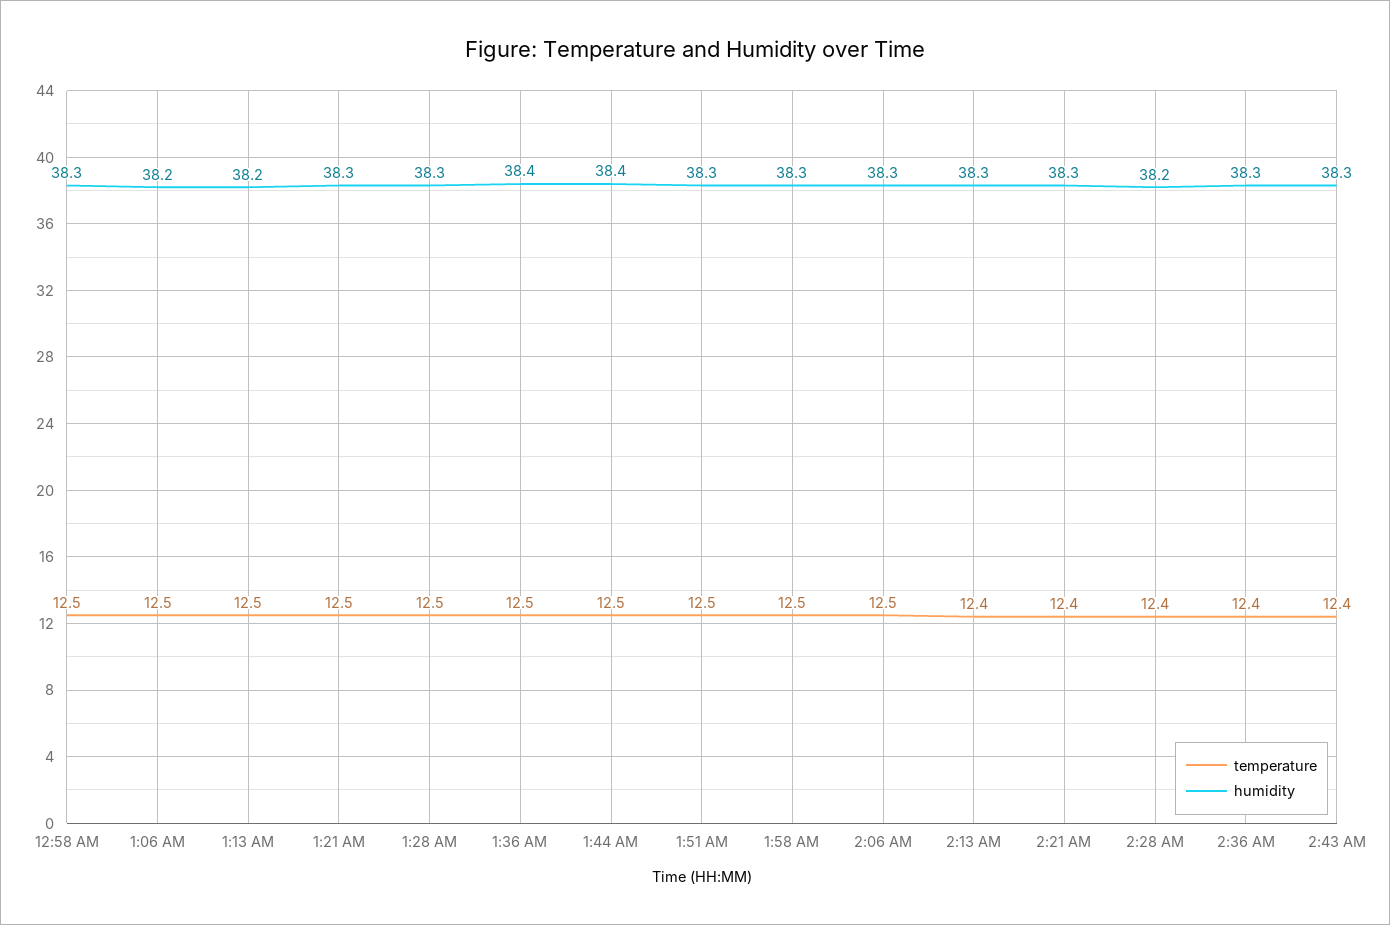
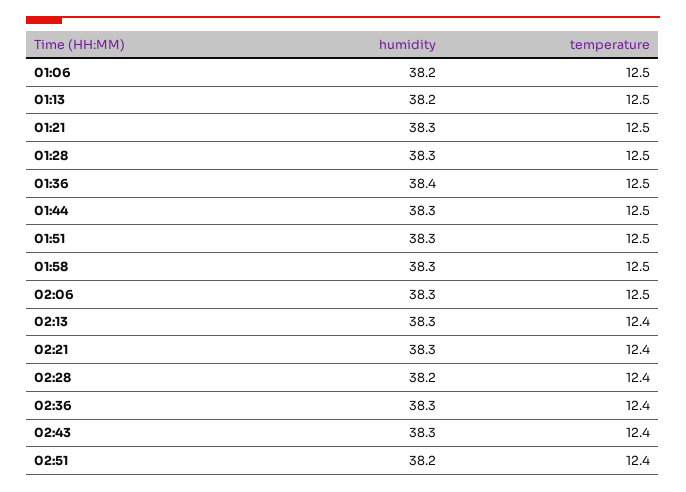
temperature, 12:58 AM: 12.5 -> none
humidity, 12:58 AM: 38.3 -> none
humidity, 1:44 AM: 38.4 -> 38.3
humidity, 02:51: none -> 38.2
temperature, 02:51: none -> 12.4

